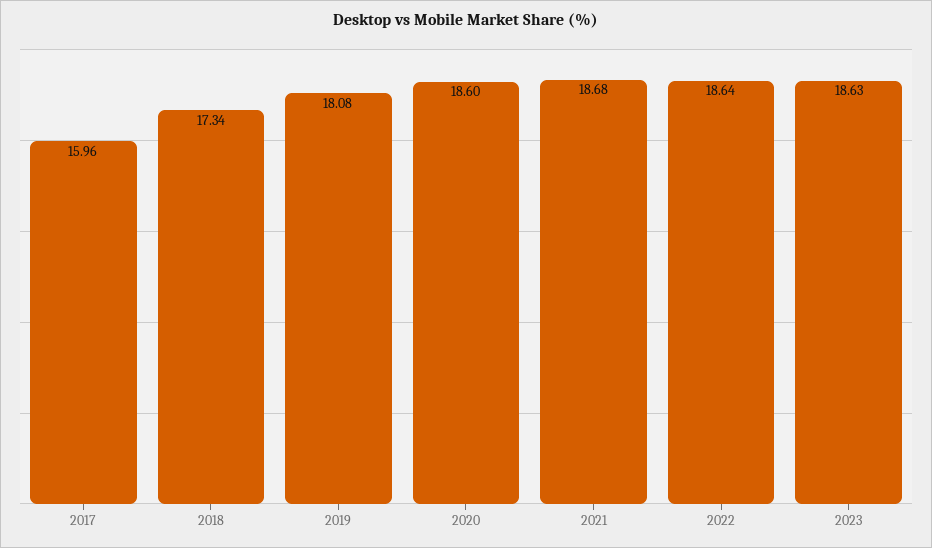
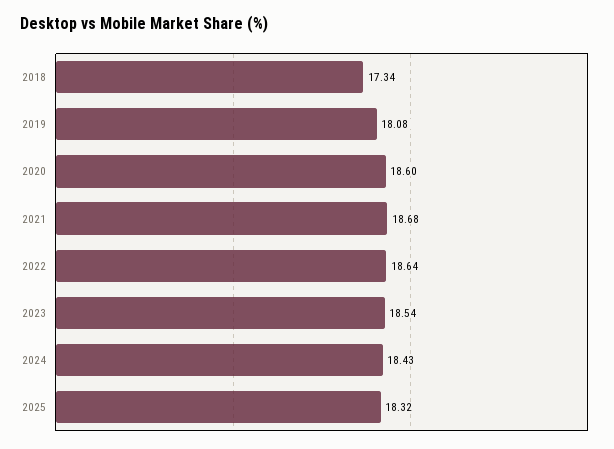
2017: 15.96 -> none
2023: 18.63 -> 18.54
2024: none -> 18.43
2025: none -> 18.32

